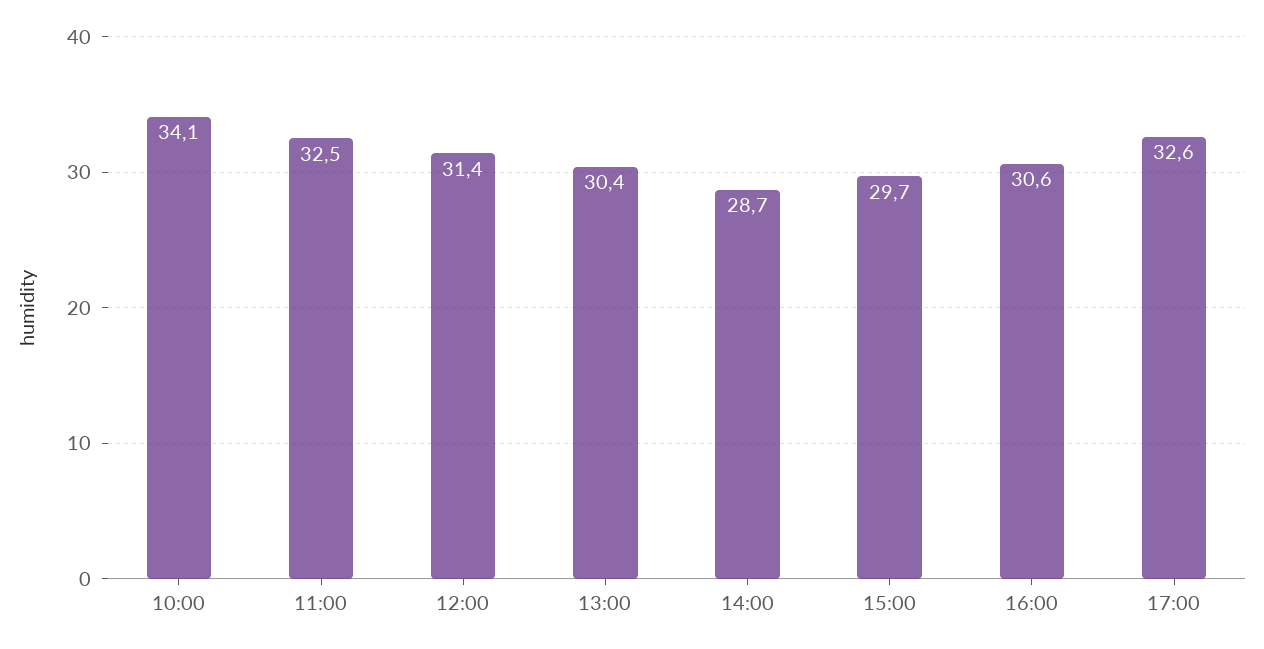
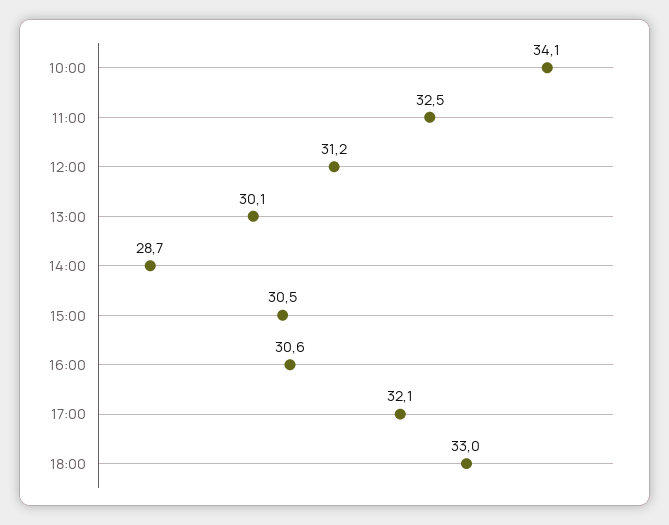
12:00: 31.4 -> 31.2
13:00: 30.4 -> 30.1
15:00: 29.7 -> 30.5
17:00: 32.6 -> 32.1
18:00: none -> 33

